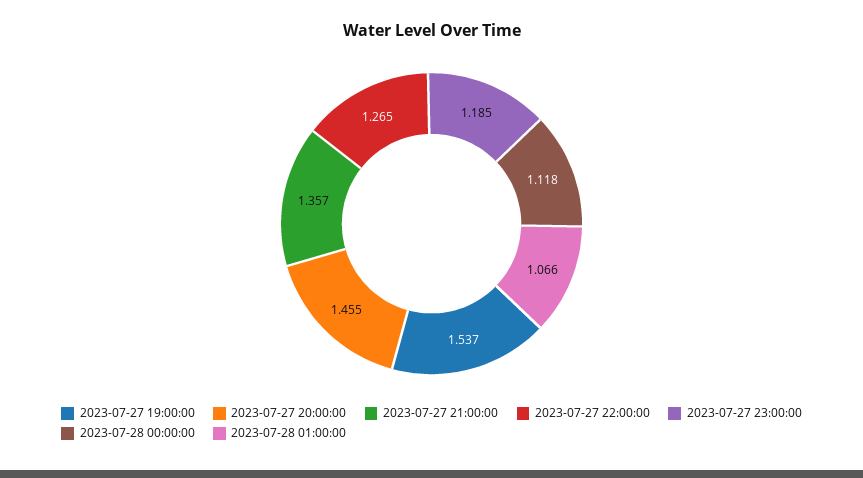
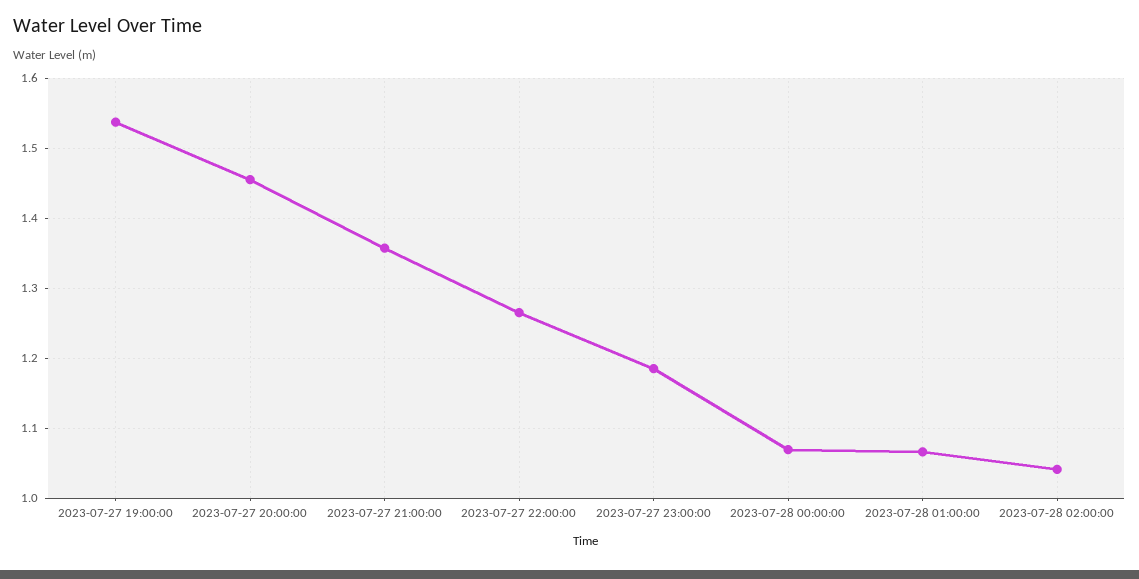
2023-07-28 00:00:00: 1.118 -> 1.07
2023-07-28 02:00:00: none -> 1.04

